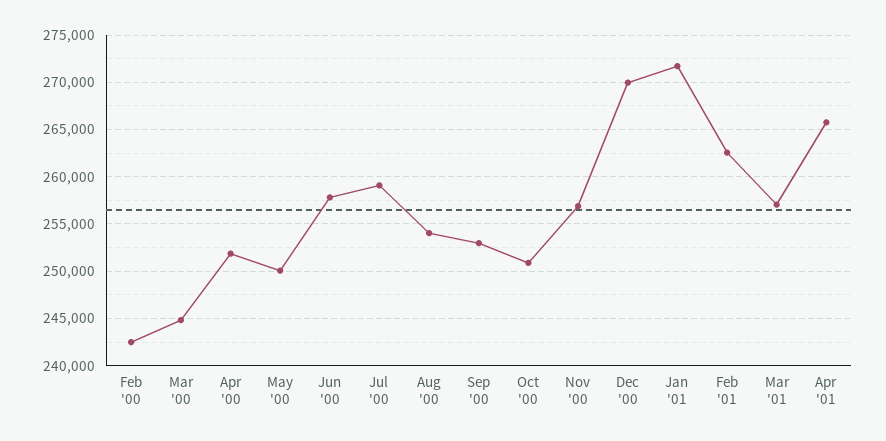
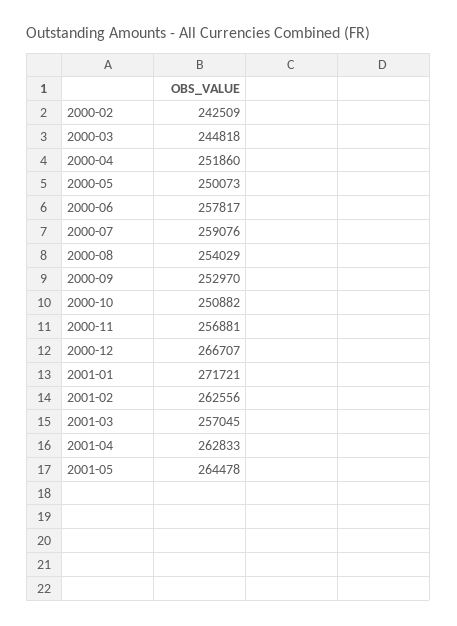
Dec '00: 270000 -> 266707
Apr '01: 266000 -> 262833
2001-05: none -> 264478

